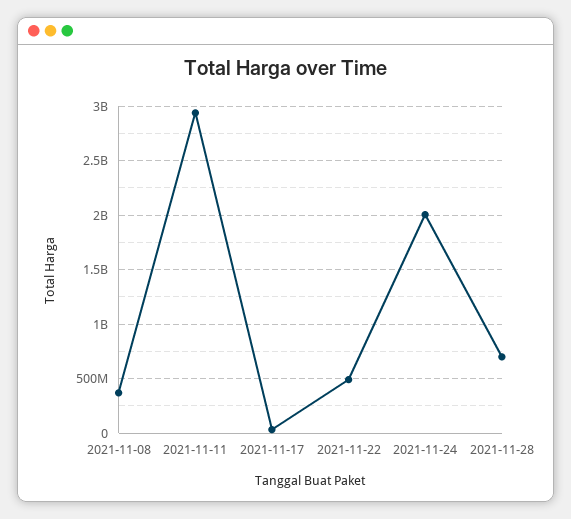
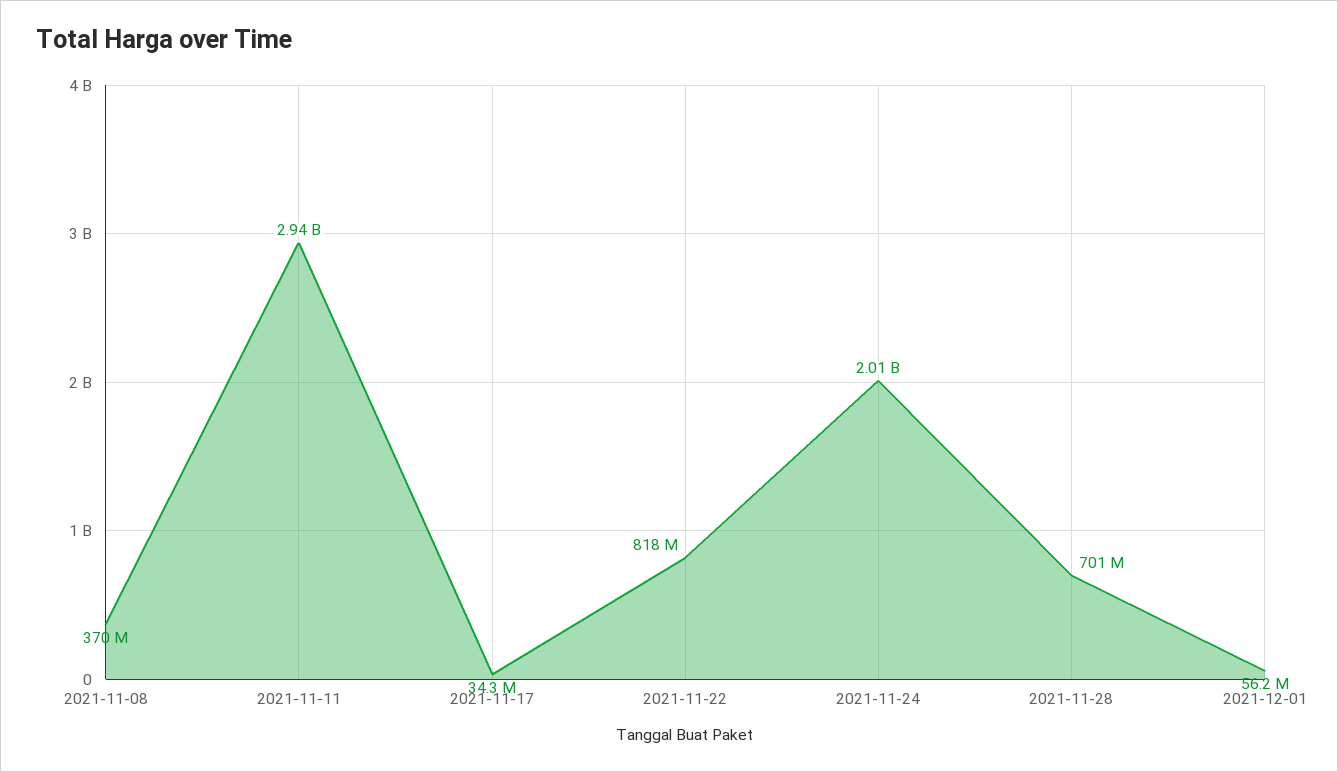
2021-11-22: 500000000 -> 818000000
2021-12-01: none -> 56200000

